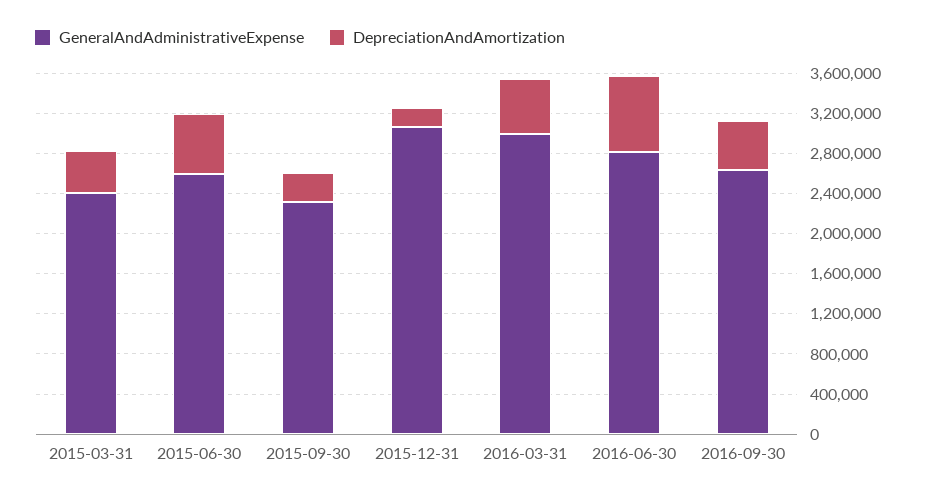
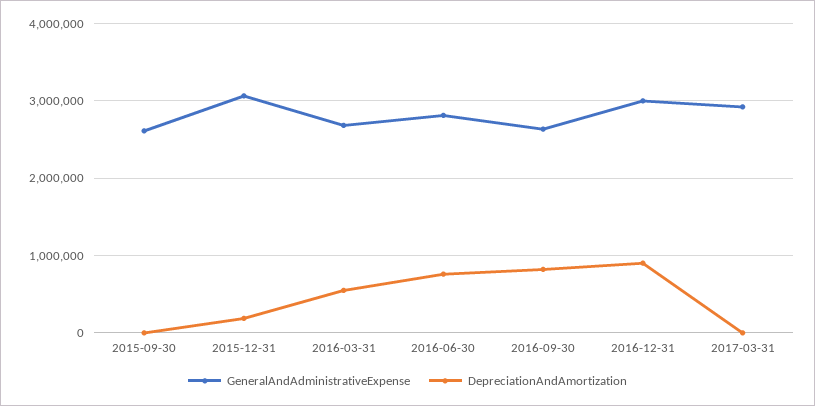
GeneralAndAdministrativeExpense, 2015-03-31: 2400000 -> none
DepreciationAndAmortization, 2015-03-31: 400000 -> none
GeneralAndAdministrativeExpense, 2015-06-30: 2600000 -> none
DepreciationAndAmortization, 2015-06-30: 600000 -> none
GeneralAndAdministrativeExpense, 2015-09-30: 2300000 -> 2600000
DepreciationAndAmortization, 2015-09-30: 300000 -> 0
GeneralAndAdministrativeExpense, 2016-03-31: 3000000 -> 2700000
DepreciationAndAmortization, 2016-09-30: 500000 -> 800000
GeneralAndAdministrativeExpense, 2016-12-31: none -> 3000000
DepreciationAndAmortization, 2016-12-31: none -> 900000
GeneralAndAdministrativeExpense, 2017-03-31: none -> 2900000
DepreciationAndAmortization, 2017-03-31: none -> 0

